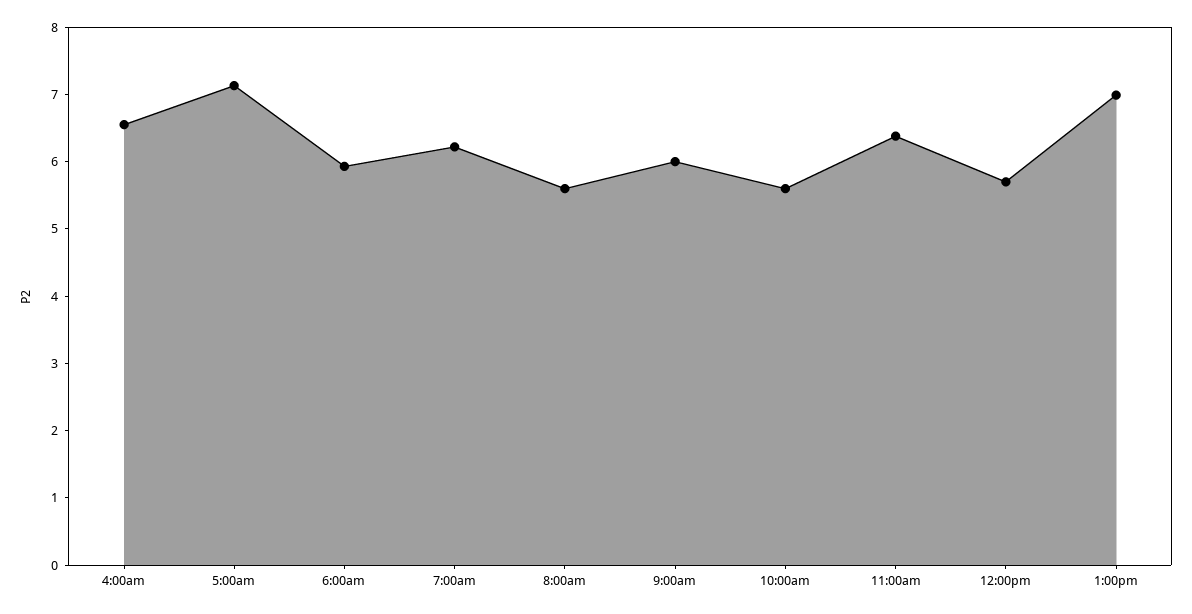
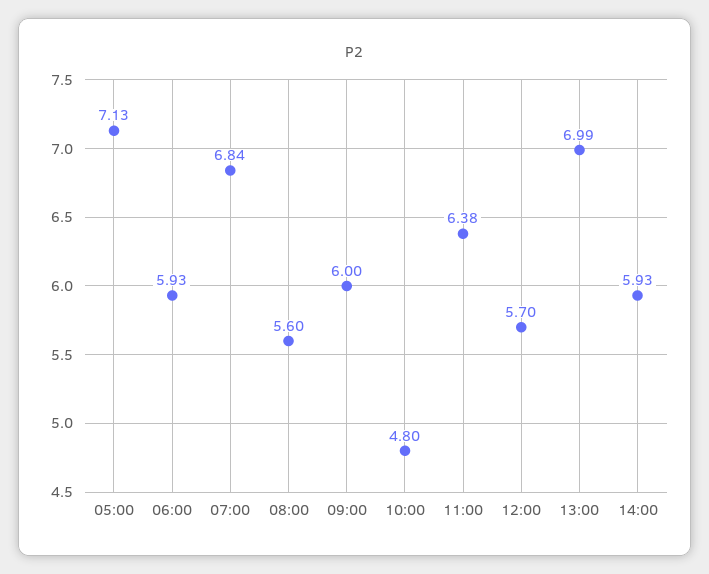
4:00am: 6.6 -> none
7:00am: 6.2 -> 6.84
10:00am: 5.6 -> 4.8
14:00: none -> 5.93

